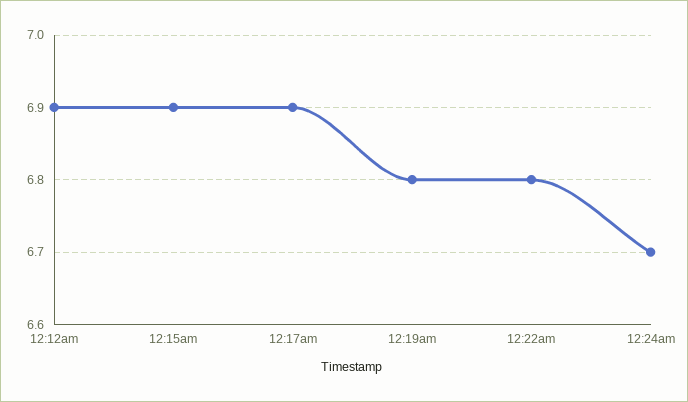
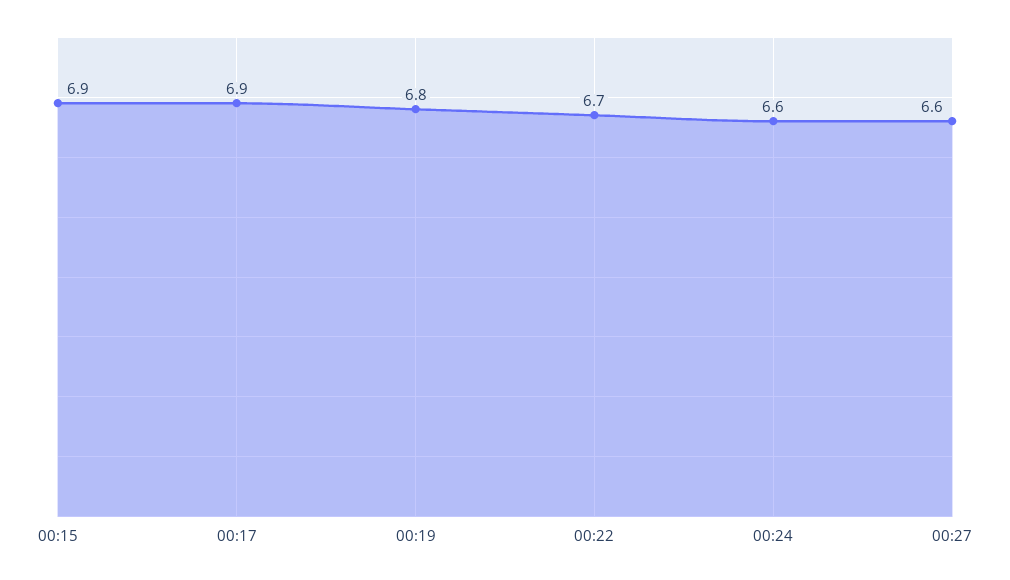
12:12am: 6.9 -> none
12:22am: 6.8 -> 6.7
12:24am: 6.7 -> 6.6
00:27: none -> 6.6

